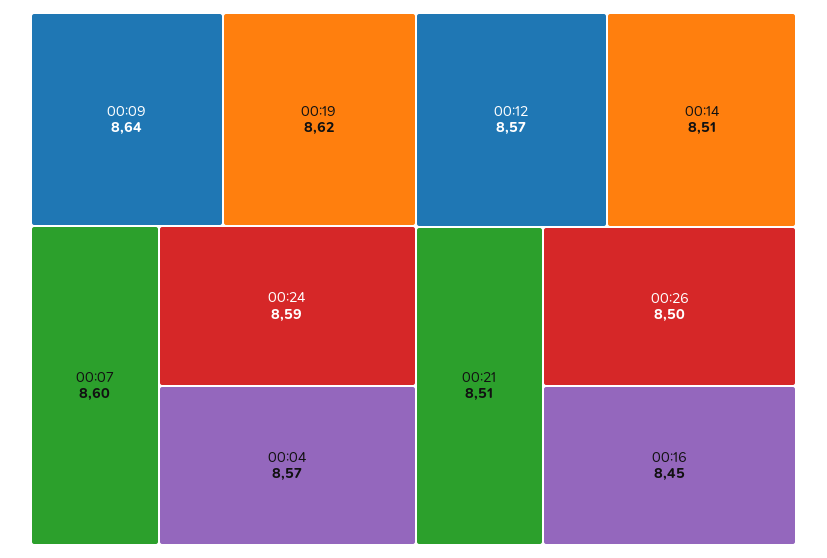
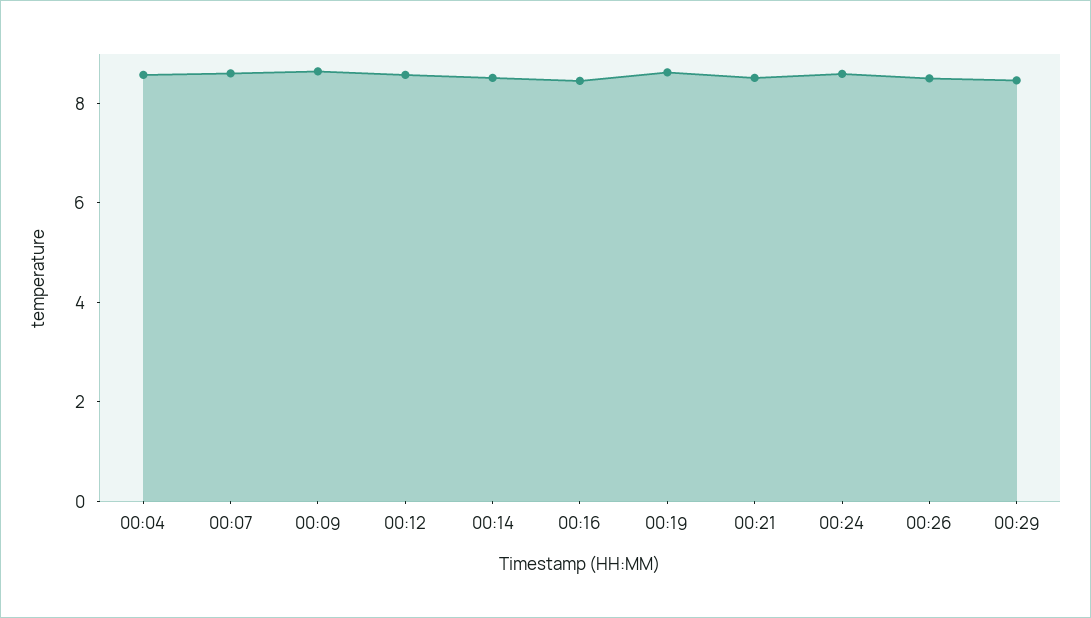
00:29: none -> 8.5

